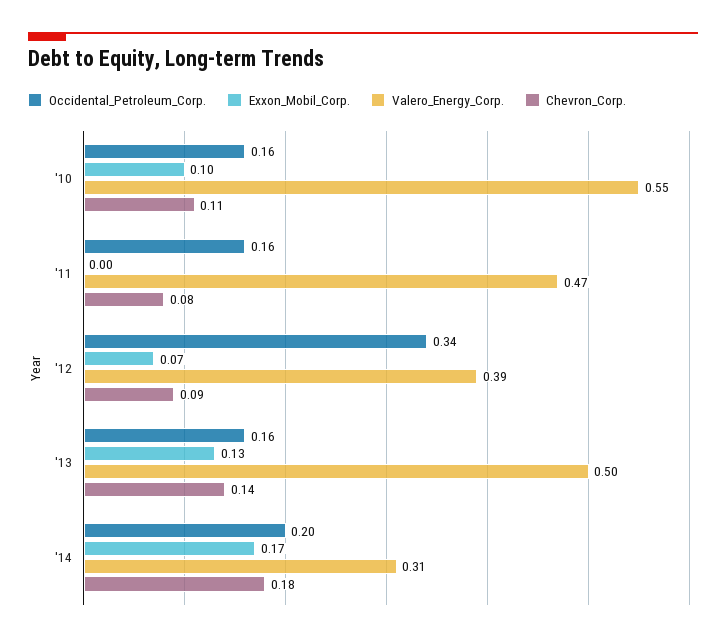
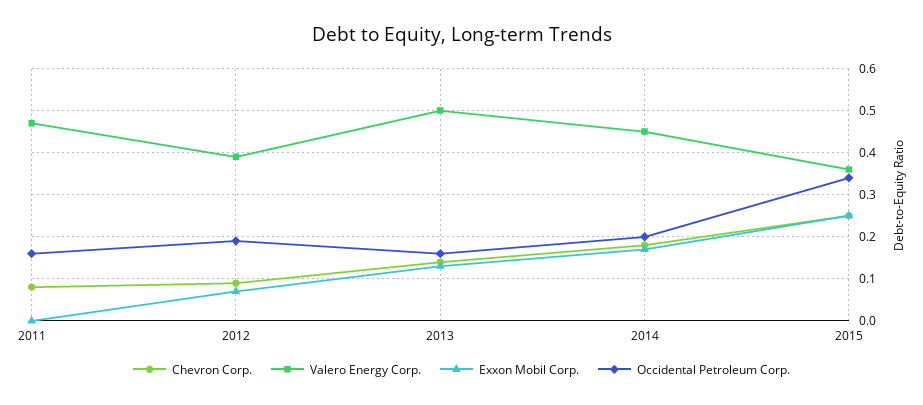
Occidental_Petroleum_Corp., '10: 0.16 -> none
Exxon_Mobil_Corp., '10: 0.1 -> none
Valero_Energy_Corp., '10: 0.55 -> none
Chevron_Corp., '10: 0.11 -> none
Occidental_Petroleum_Corp., '12: 0.34 -> 0.2
Valero_Energy_Corp., '14: 0.31 -> 0.45
Chevron_Corp., 2015: none -> 0.25
Valero_Energy_Corp., 2015: none -> 0.35
Exxon_Mobil_Corp., 2015: none -> 0.25
Occidental_Petroleum_Corp., 2015: none -> 0.35

